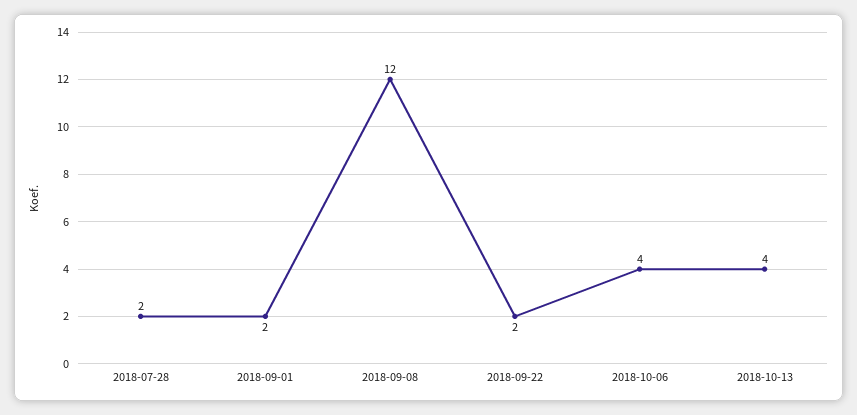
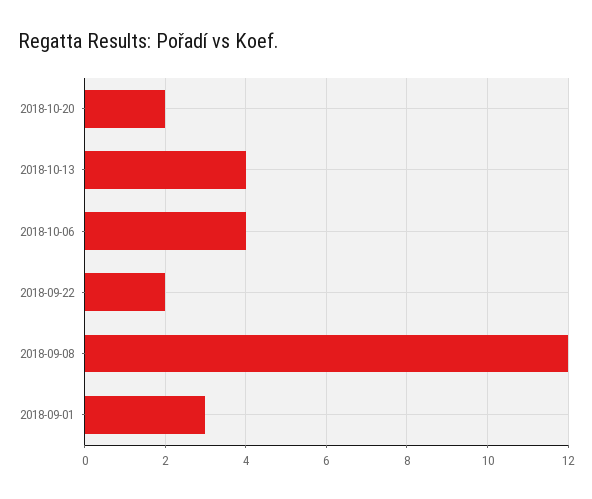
2018-07-28: 2 -> none
2018-09-01: 2 -> 3
2018-10-20: none -> 2

